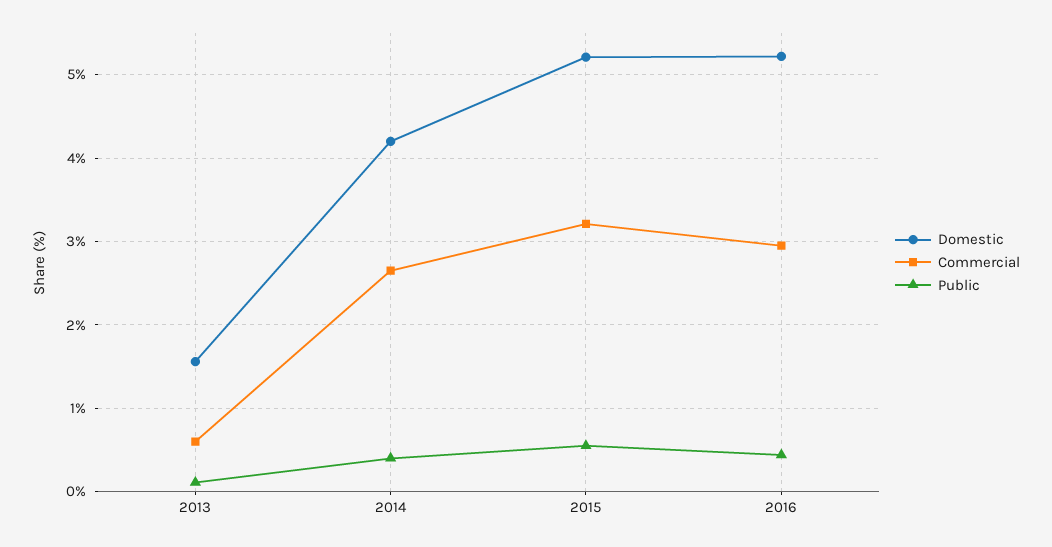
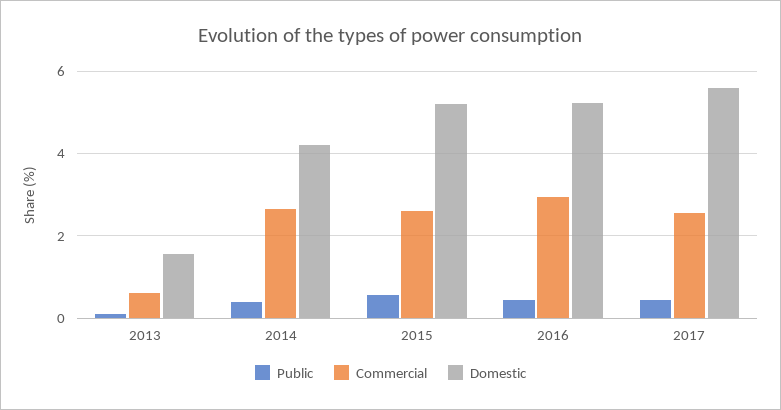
Commercial, 2015: 3.2 -> 2.6
Public, 2017: none -> 0.4
Commercial, 2017: none -> 2.6
Domestic, 2017: none -> 5.6

